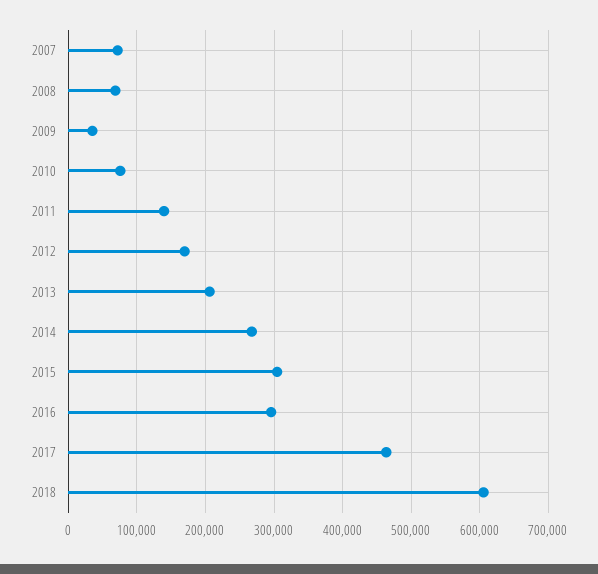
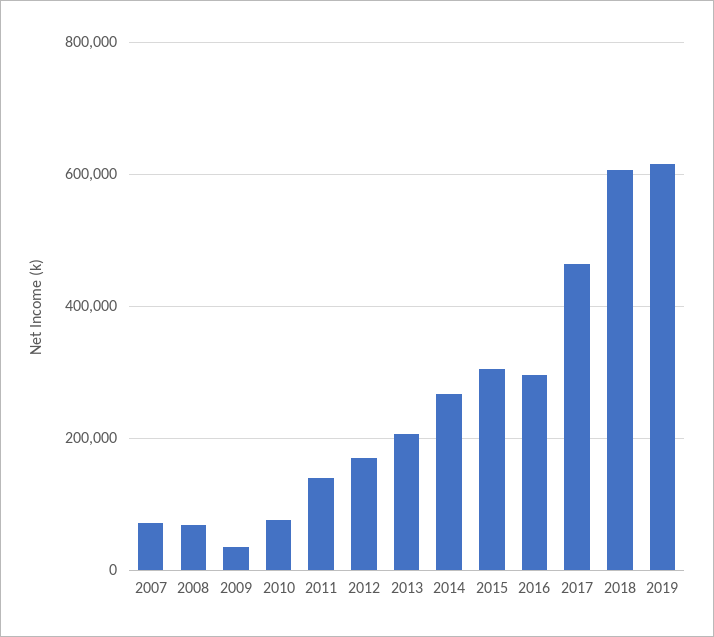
2019: none -> 620000

